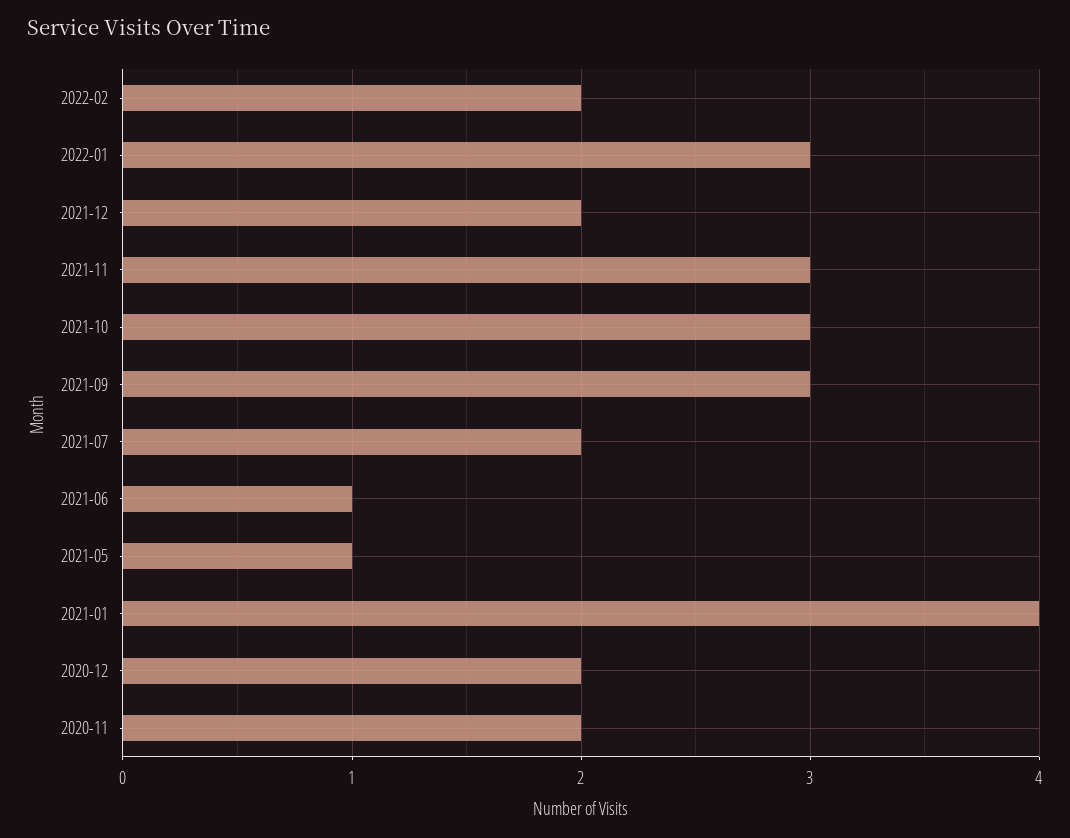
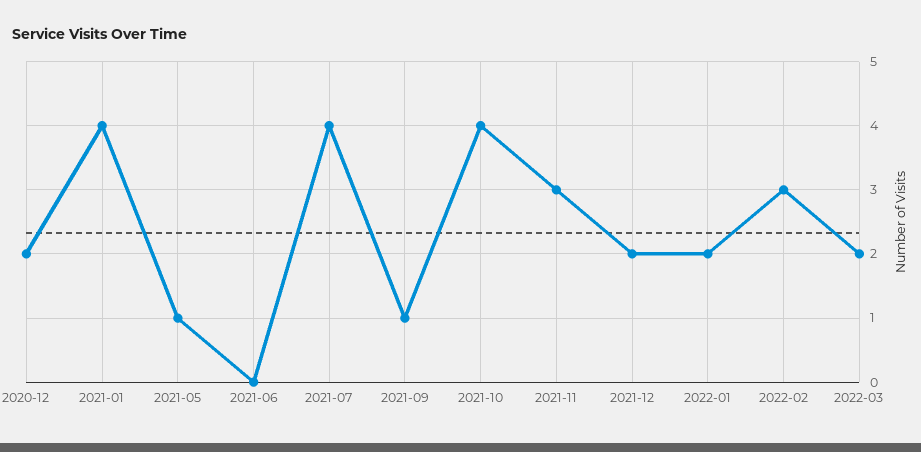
2022-02: 2 -> 3
2022-01: 3 -> 2
2021-10: 3 -> 4
2021-09: 3 -> 1
2021-07: 2 -> 4
2021-06: 1 -> 0
2020-11: 2 -> none
2022-03: none -> 2

